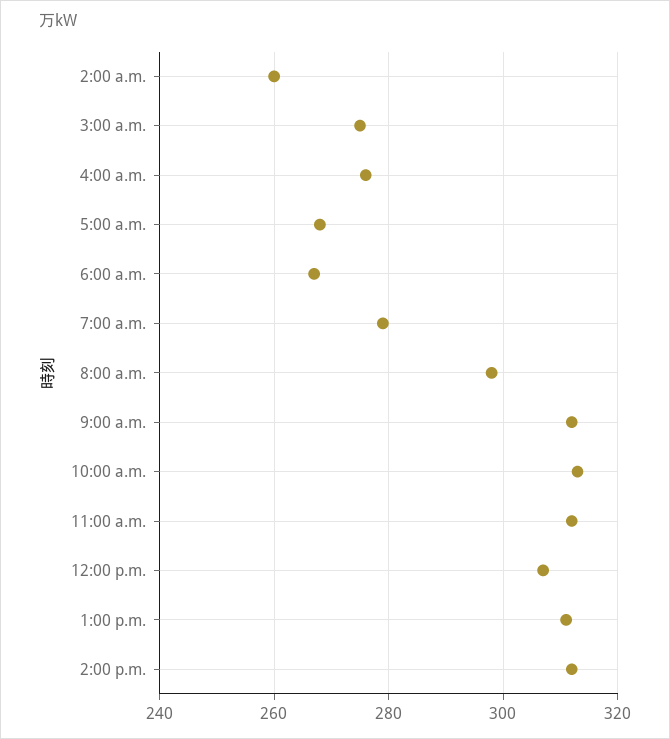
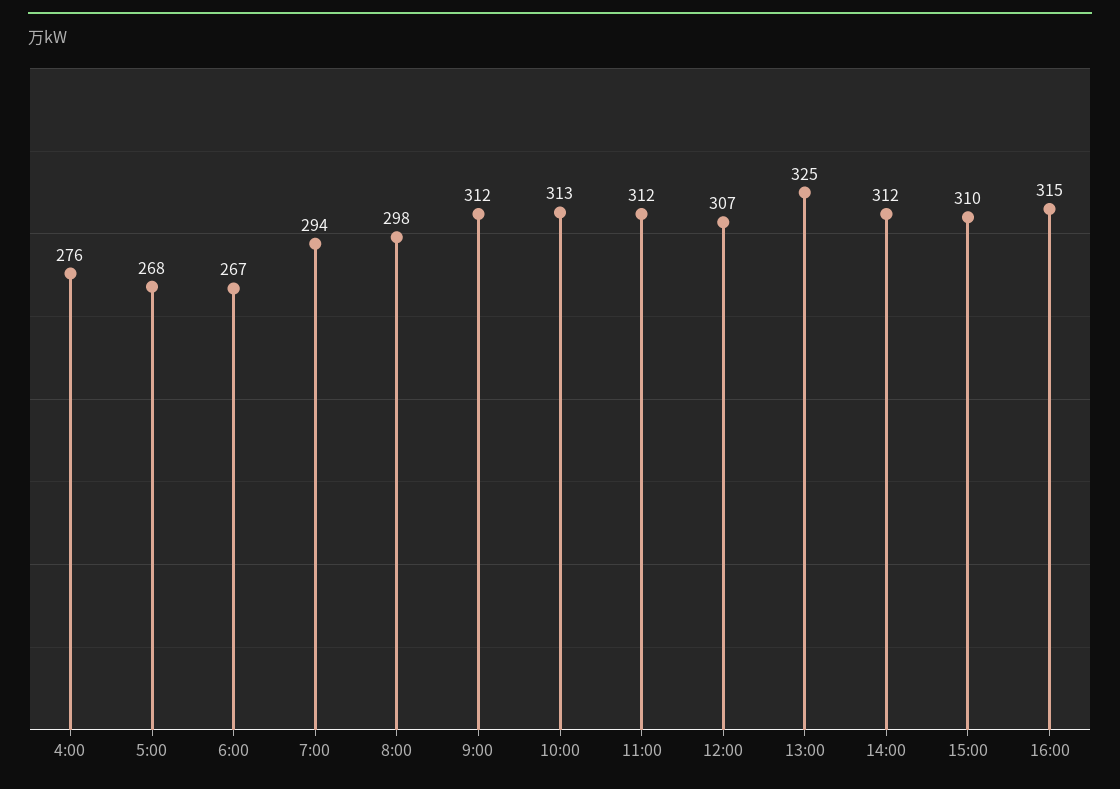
2:00 a.m.: 260 -> none
3:00 a.m.: 275 -> none
7:00 a.m.: 280 -> 294
1:00 p.m.: 310 -> 325
15:00: none -> 310
16:00: none -> 315

